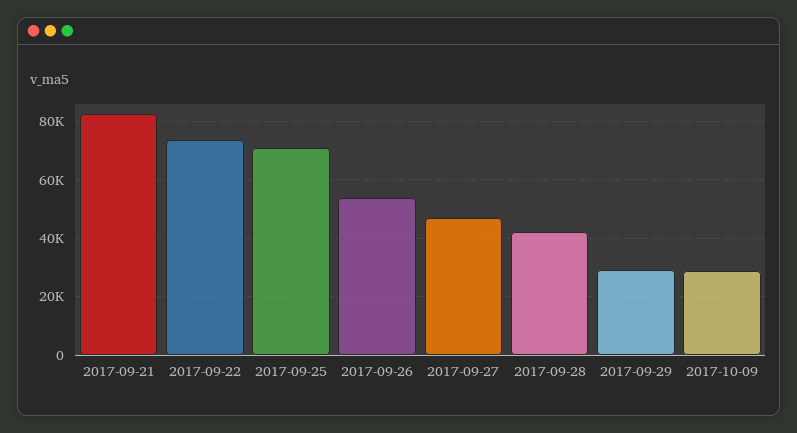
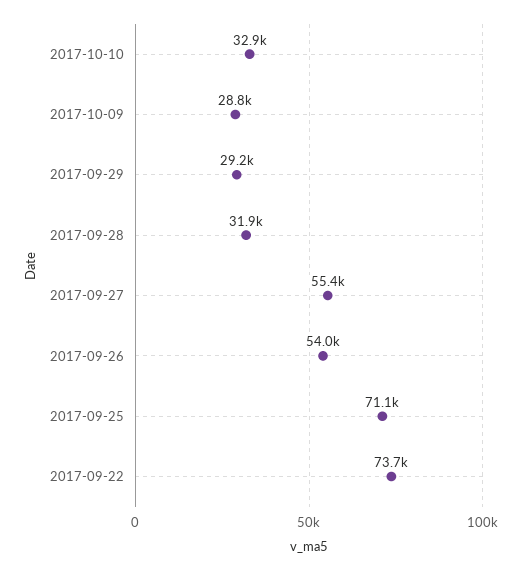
2017-09-21: 82500 -> none
2017-09-27: 47500 -> 55400
2017-09-28: 42500 -> 31900
2017-10-10: none -> 32900

